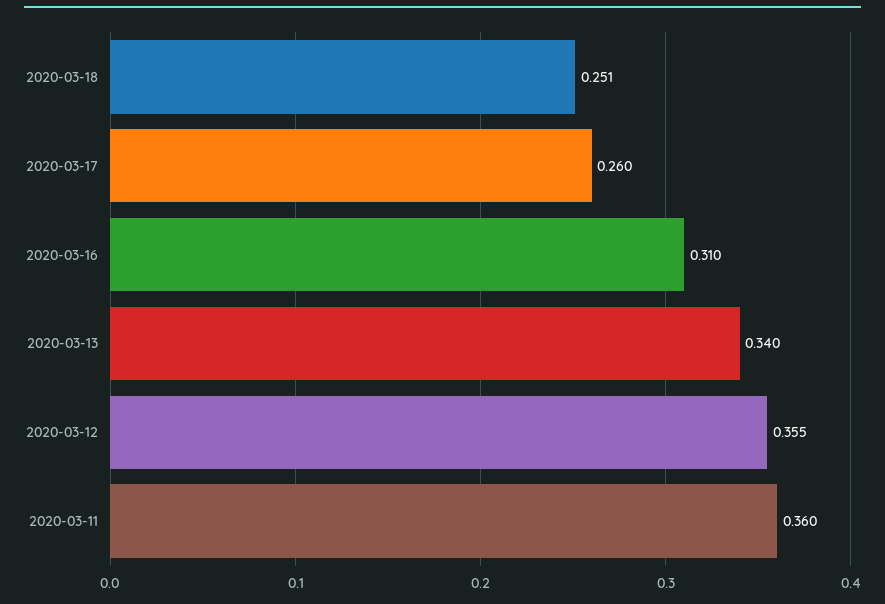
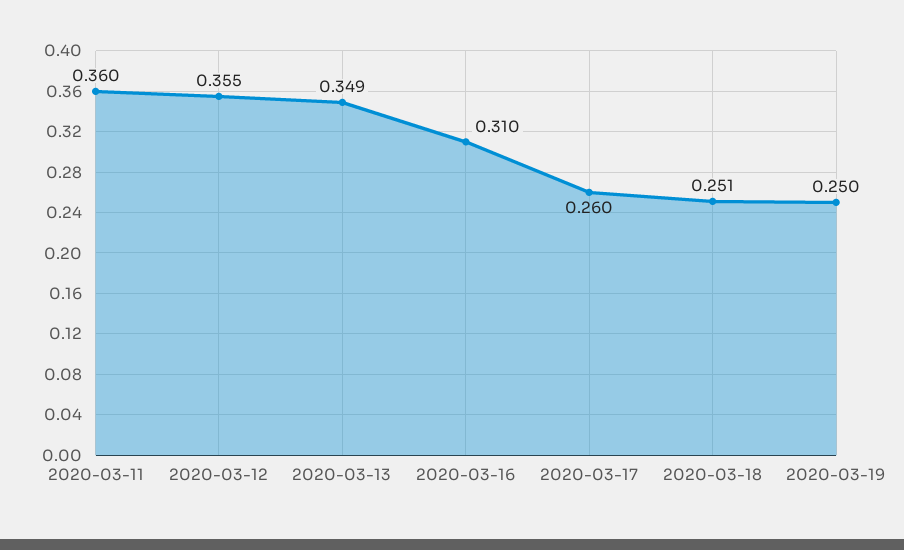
2020-03-13: 0.34 -> 0.349
2020-03-19: none -> 0.25

